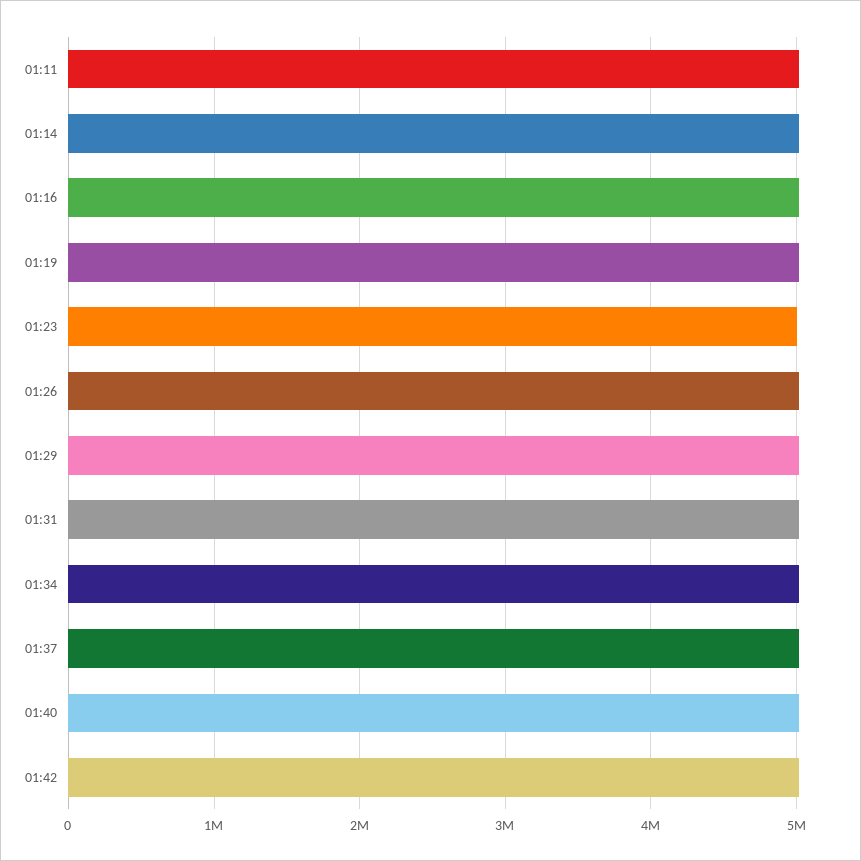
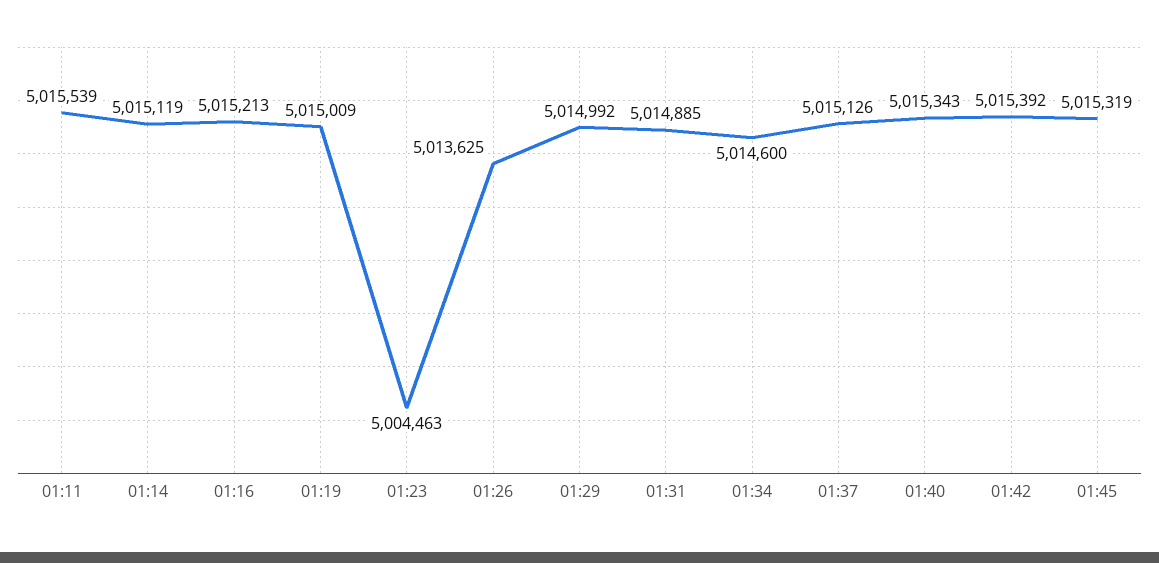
01:45: none -> 5015319

